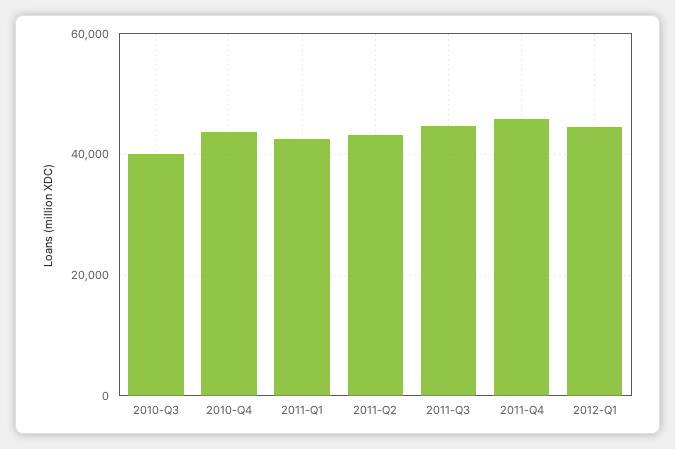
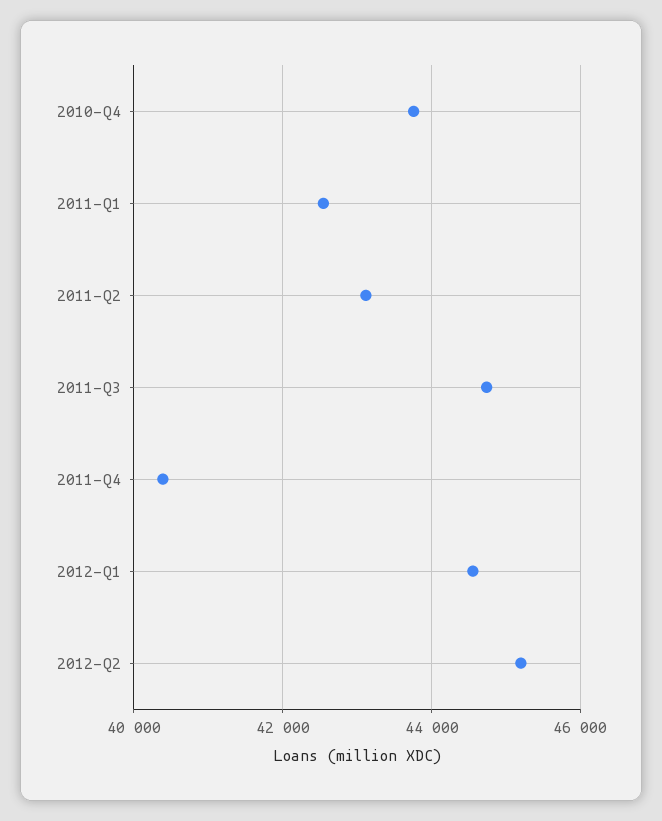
2010-Q3: 40000 -> none
2011-Q4: 46000 -> 40400
2012-Q2: none -> 45200

